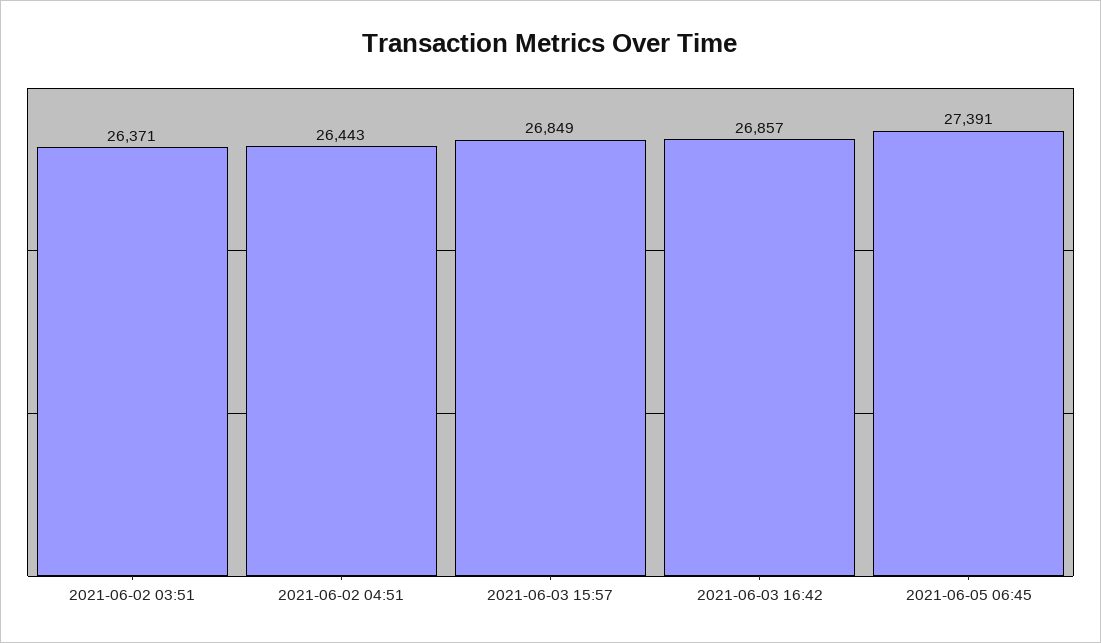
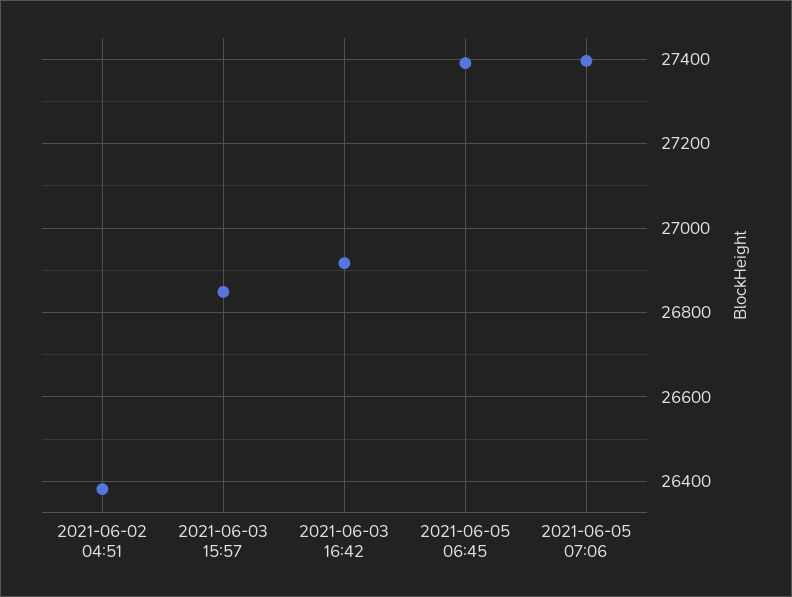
2021-06-02 03:51: 26371 -> none
2021-06-02 04:51: 26443 -> 26380
2021-06-03 16:42: 26857 -> 26920
2021-06-05 07:06: none -> 27400

